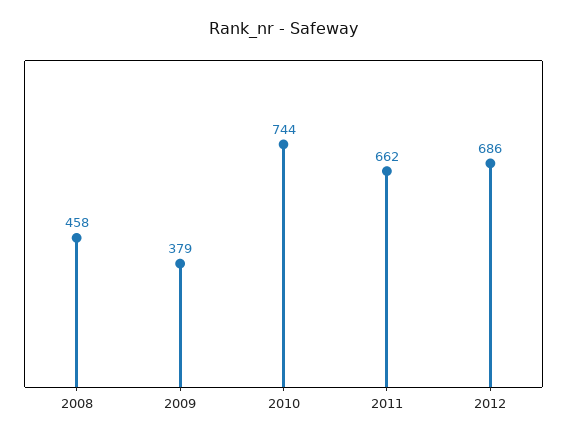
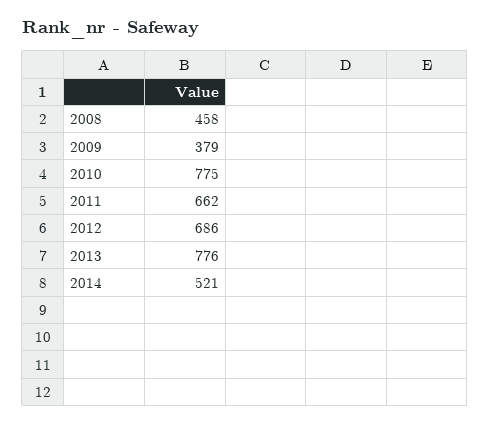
2010: 744 -> 775
2013: none -> 776
2014: none -> 521

